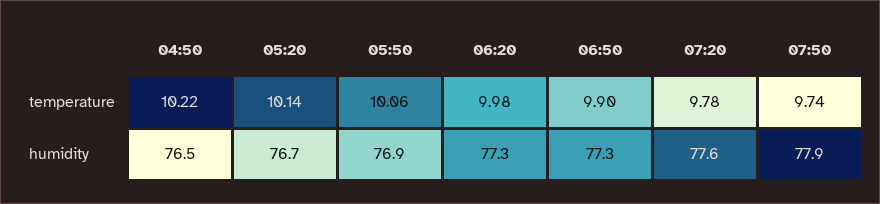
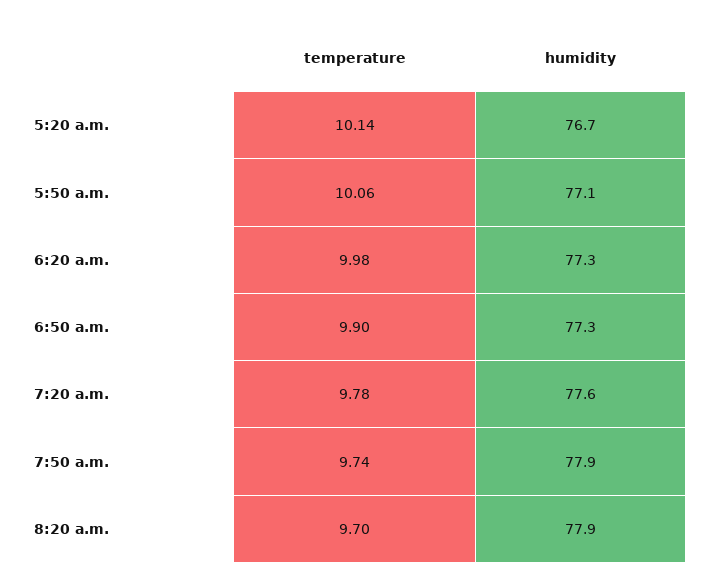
04:50, temperature: 10.22 -> none
04:50, humidity: 76.5 -> none
05:50, humidity: 76.9 -> 77.1
8:20 a.m., temperature: none -> 9.7
8:20 a.m., humidity: none -> 77.9

